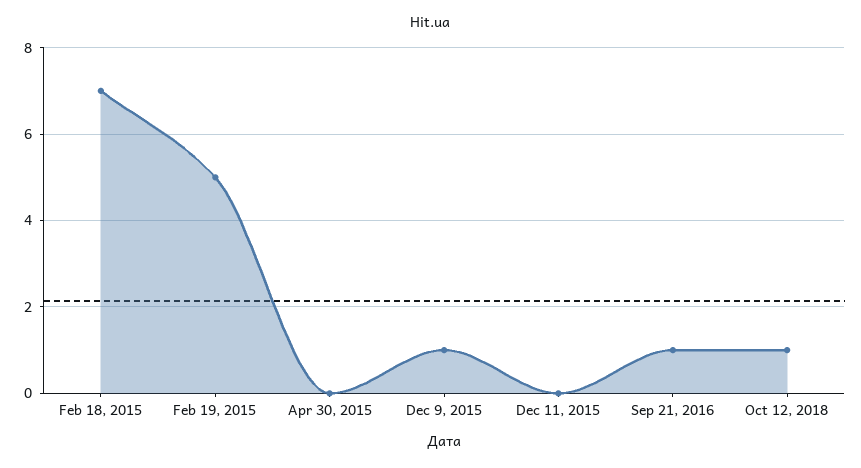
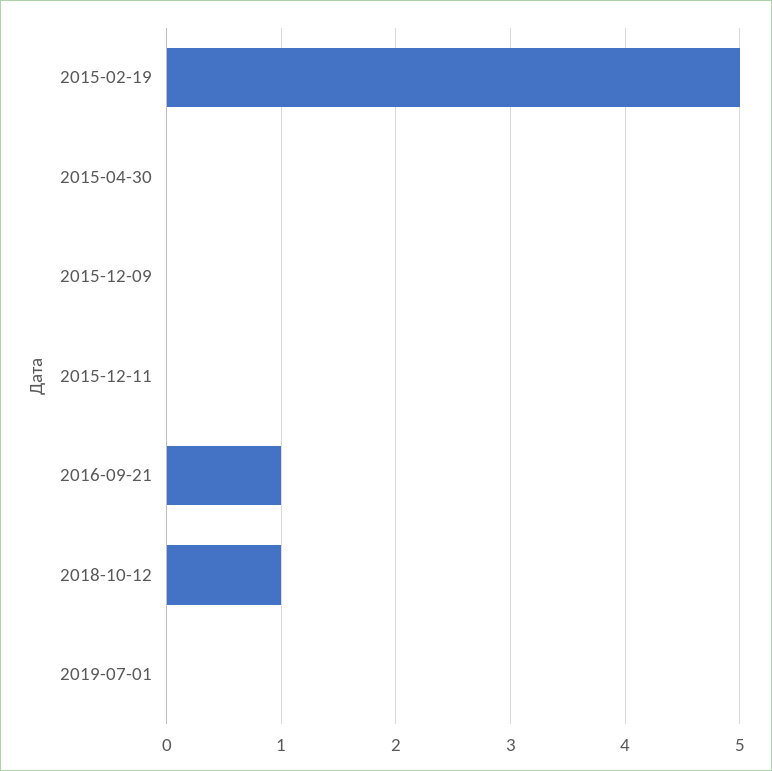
Feb 18, 2015: 7 -> none
Dec 9, 2015: 1 -> 0
2019-07-01: none -> 0

